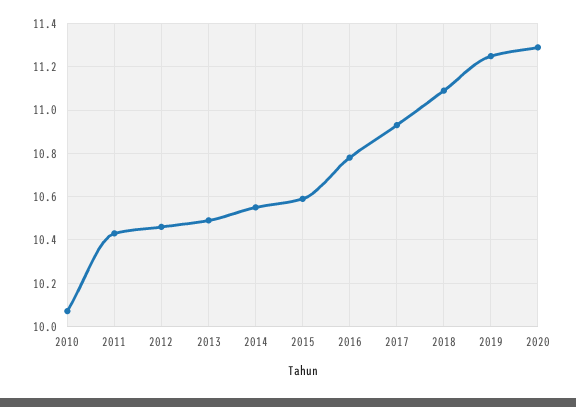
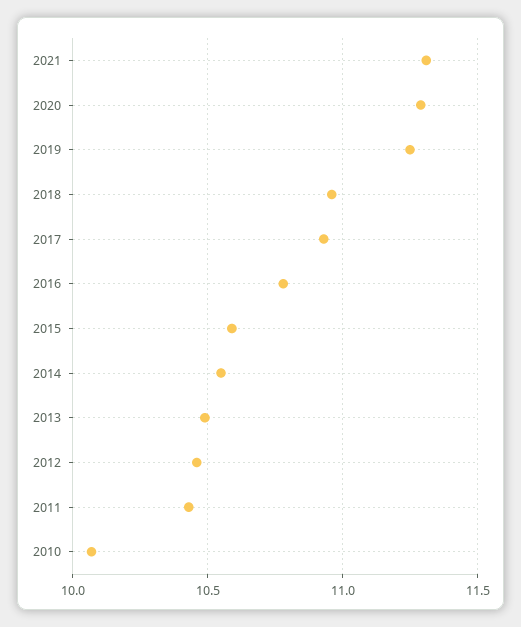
2018: 11.1 -> 10.95
2021: none -> 11.3

